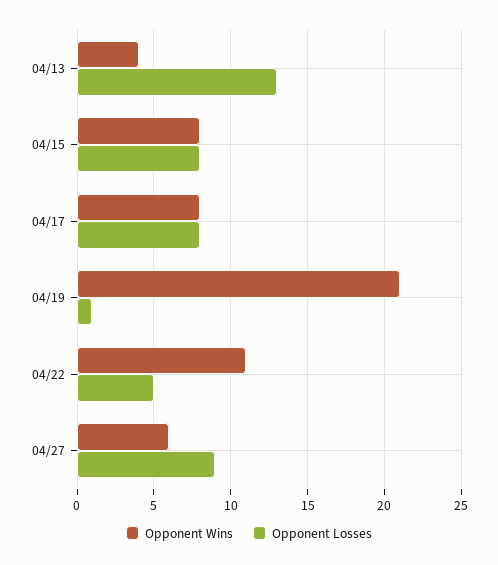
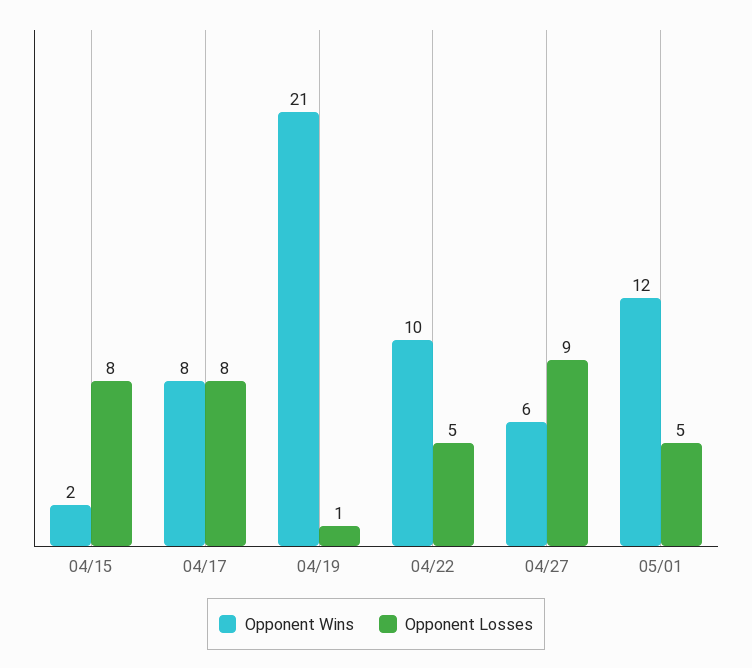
Opponent Wins, 04/13: 4 -> none
Opponent Losses, 04/13: 13 -> none
Opponent Wins, 04/15: 8 -> 2
Opponent Wins, 04/22: 11 -> 10
Opponent Wins, 05/01: none -> 12
Opponent Losses, 05/01: none -> 5

